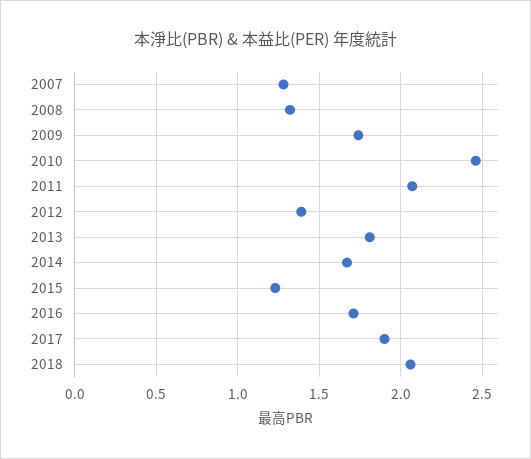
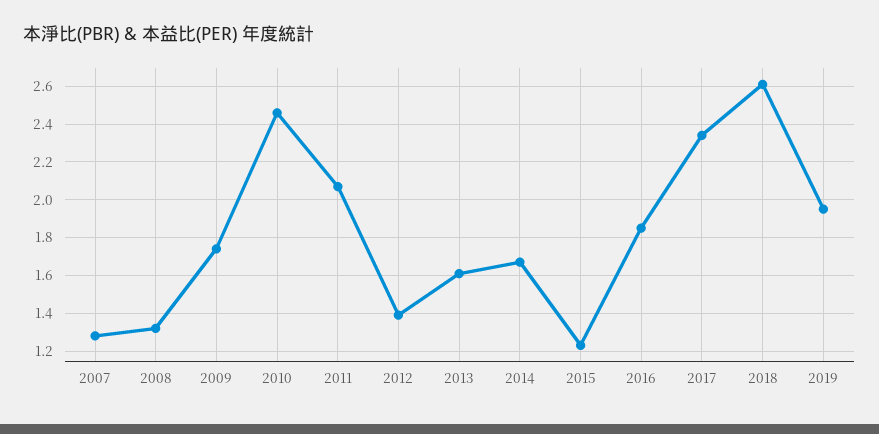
2013: 1.8 -> 1.6
2016: 1.7 -> 1.85
2017: 1.9 -> 2.35
2018: 2.05 -> 2.6
2019: none -> 1.95

